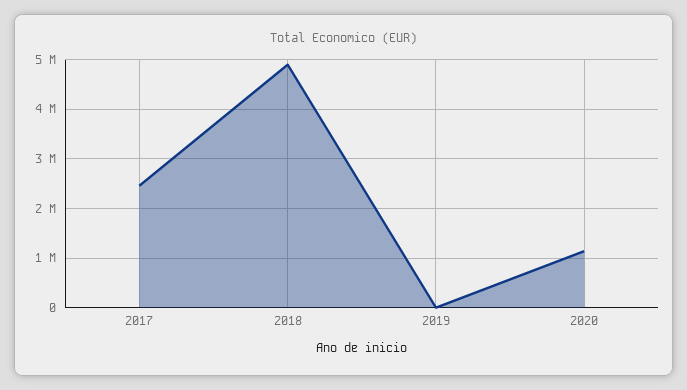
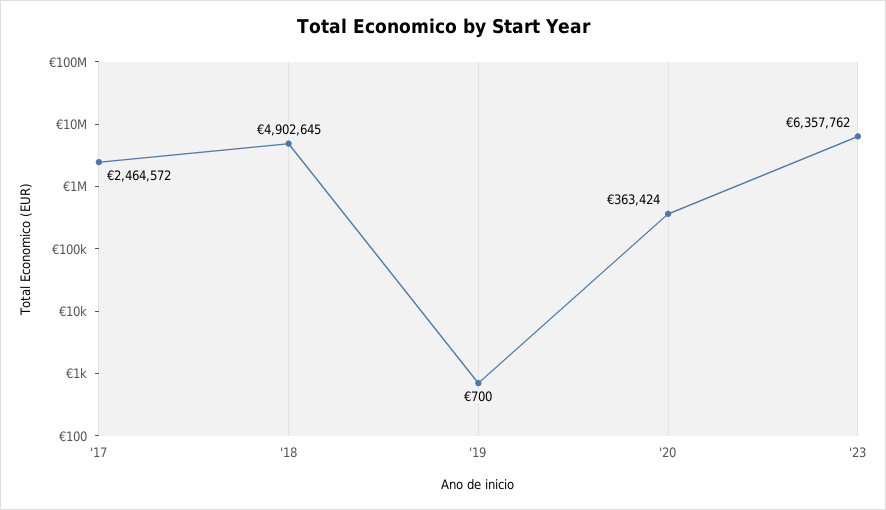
2020: 1200000 -> 363424
'23: none -> 6357762

